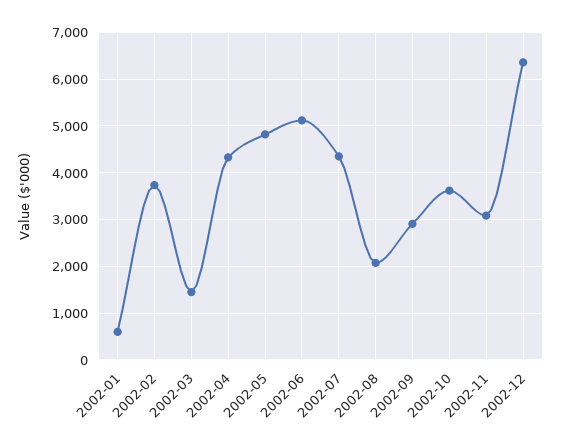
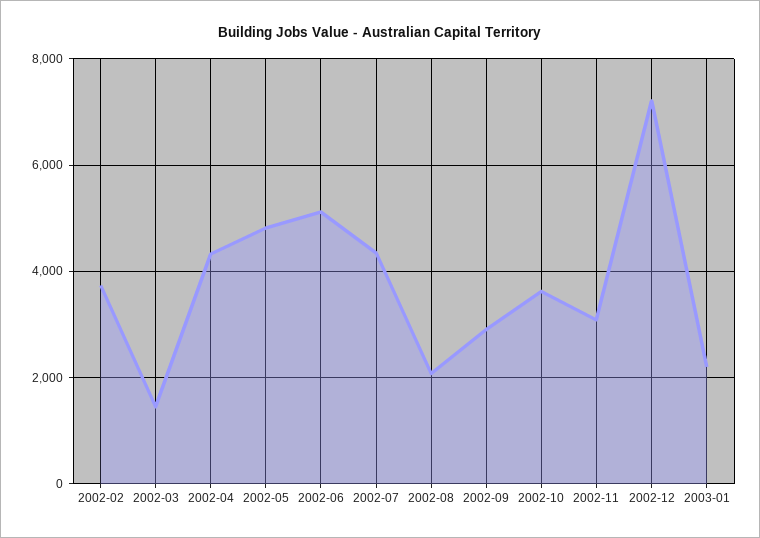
2002-01: 600 -> none
2002-12: 6400 -> 7200
2003-01: none -> 2200

